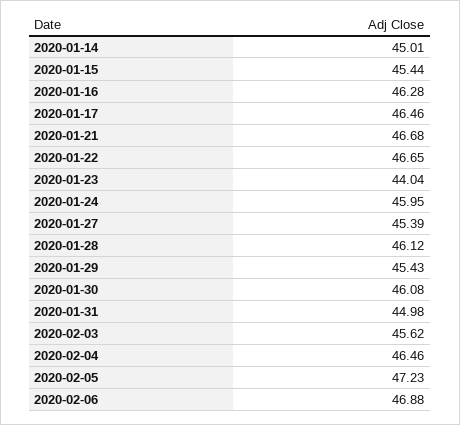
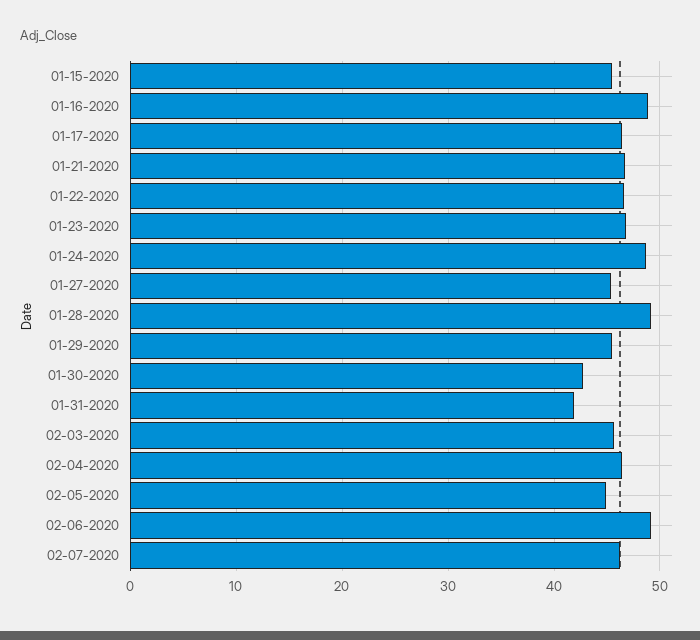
2020-01-14: 45.01 -> none
2020-01-16: 46.28 -> 49
2020-01-23: 44.04 -> 47
2020-01-24: 45.95 -> 49
2020-01-28: 46.12 -> 49
2020-01-30: 46.08 -> 43
2020-01-31: 44.98 -> 42
2020-02-05: 47.23 -> 45
2020-02-06: 46.88 -> 49
02-07-2020: none -> 46

